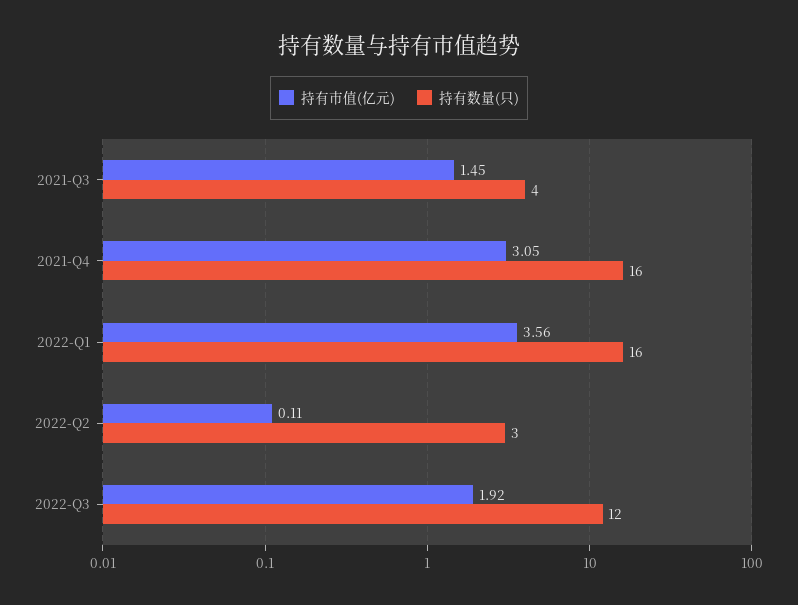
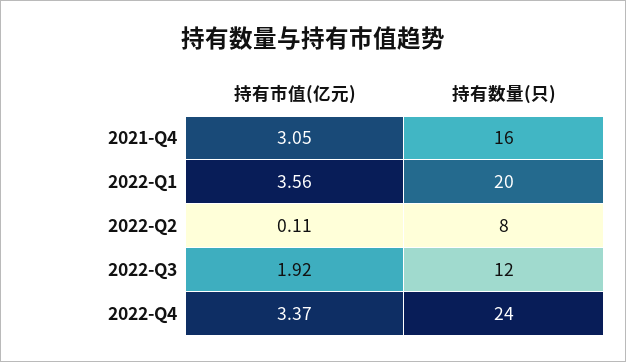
持有市值(亿元), 2021-Q3: 1.45 -> none
持有数量(只), 2021-Q3: 4 -> none
持有数量(只), 2022-Q1: 16 -> 20
持有数量(只), 2022-Q2: 3 -> 8
持有市值(亿元), 2022-Q4: none -> 3.37
持有数量(只), 2022-Q4: none -> 24

